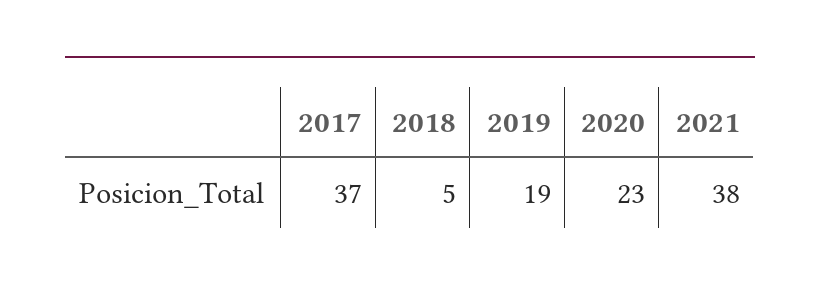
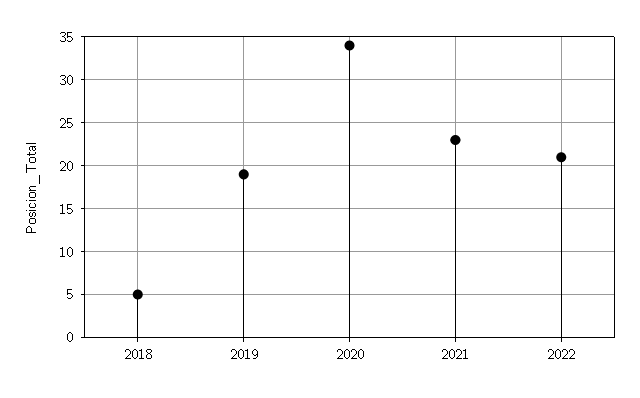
2017: 37 -> none
2020: 23 -> 34
2021: 38 -> 23
2022: none -> 21

